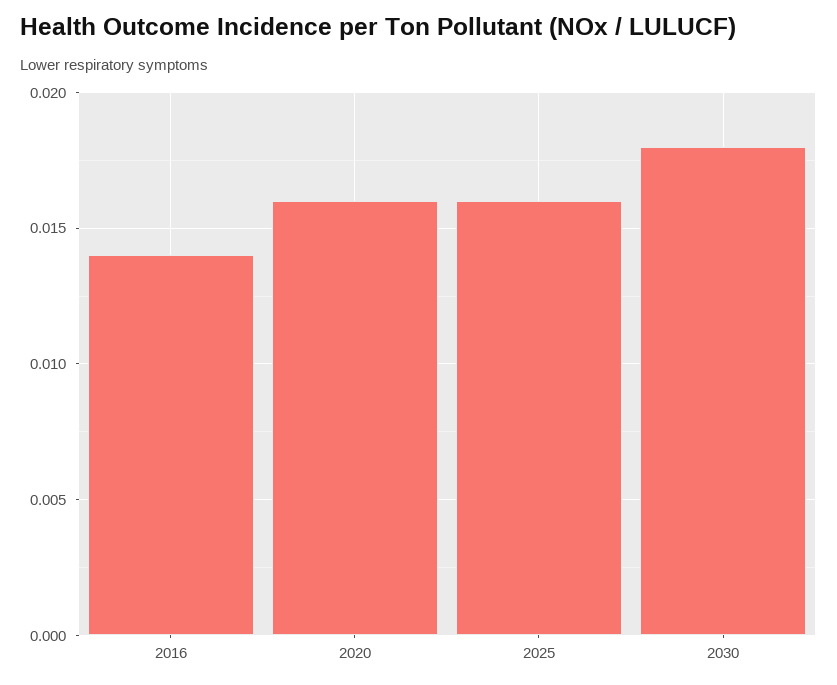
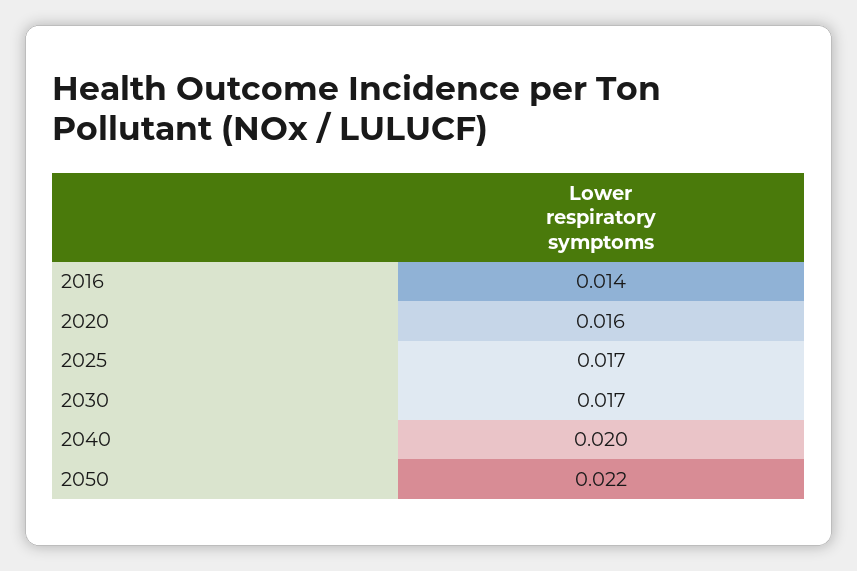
2025: 0.016 -> 0.017
2030: 0.018 -> 0.017
2040: none -> 0.02
2050: none -> 0.022

